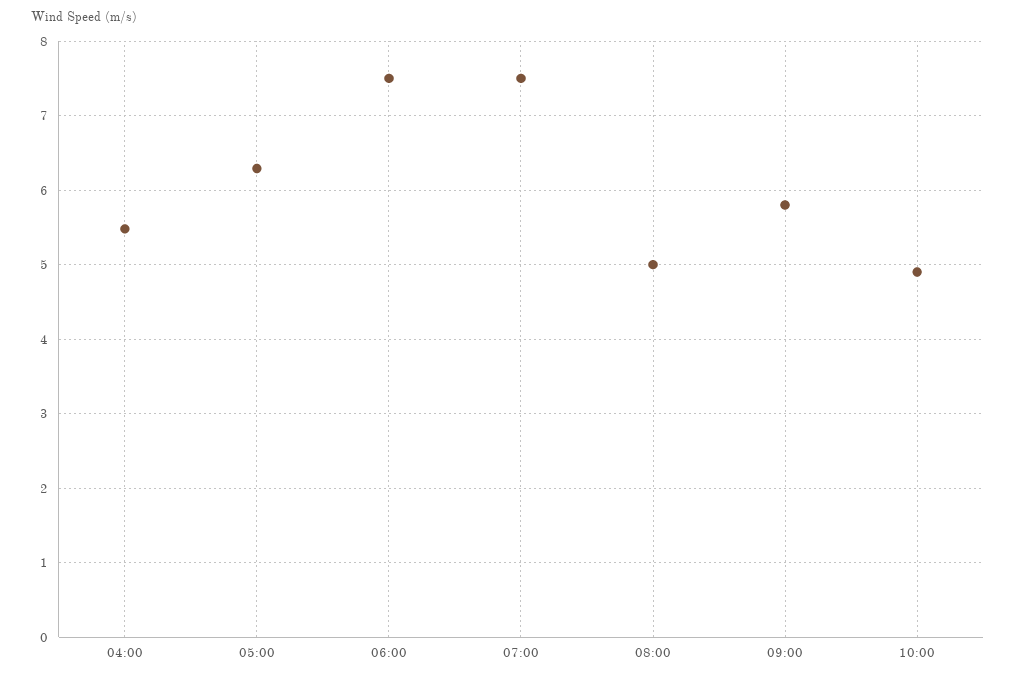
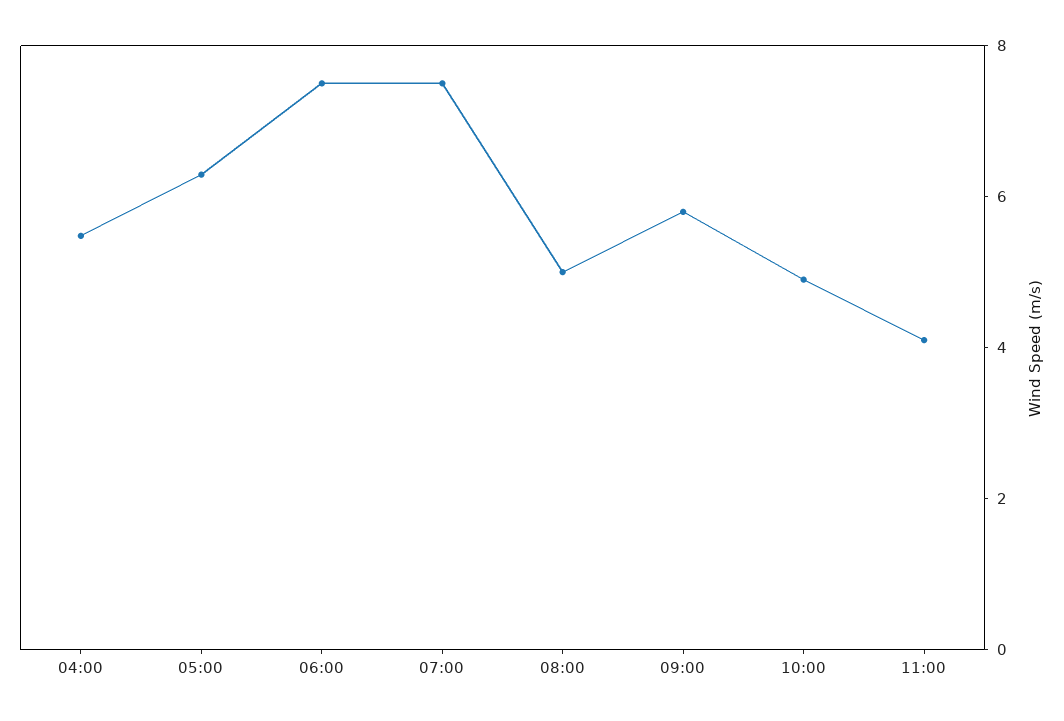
11:00: none -> 4

